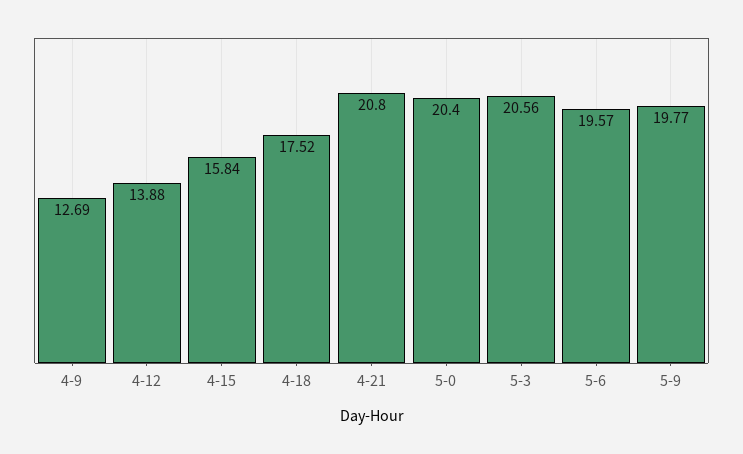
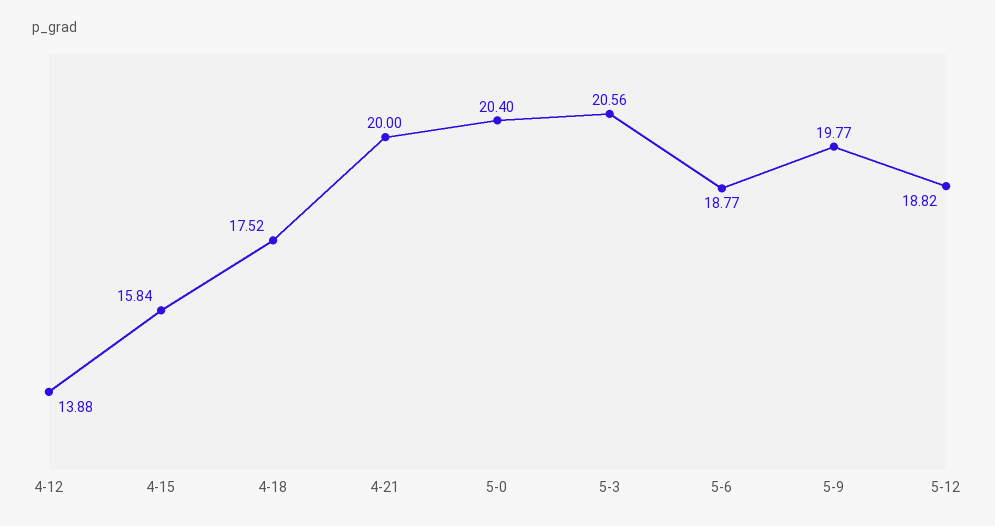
4-9: 12.69 -> none
4-21: 20.8 -> 20
5-6: 19.57 -> 18.77
5-12: none -> 18.82

